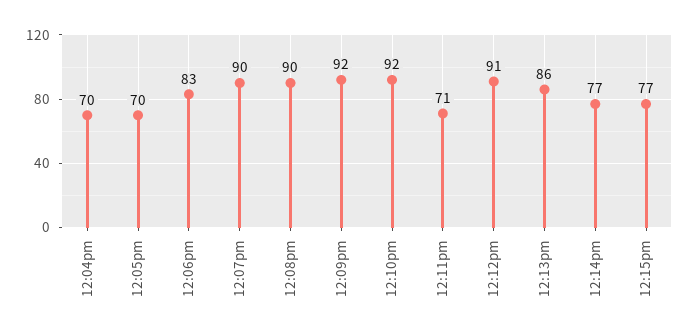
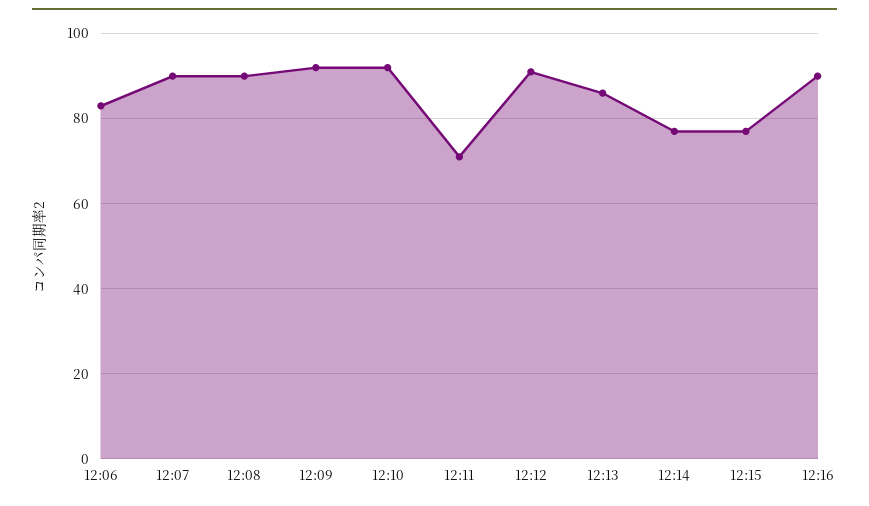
12:04pm: 70 -> none
12:05pm: 70 -> none
12:16: none -> 90

